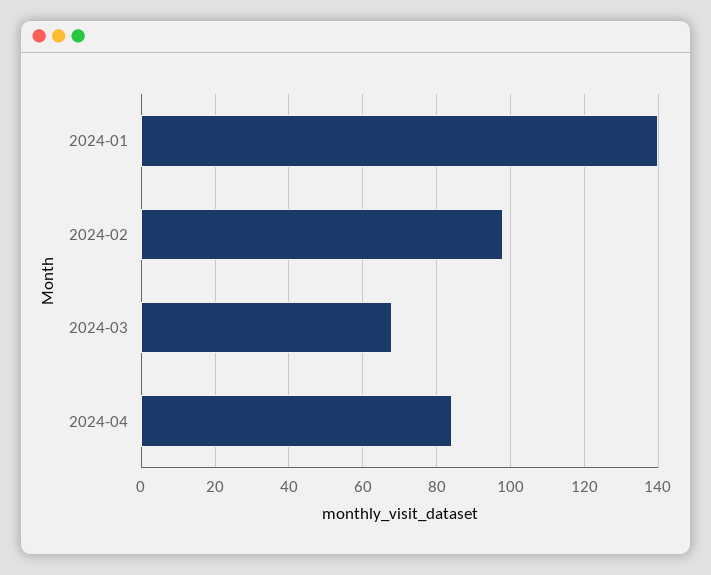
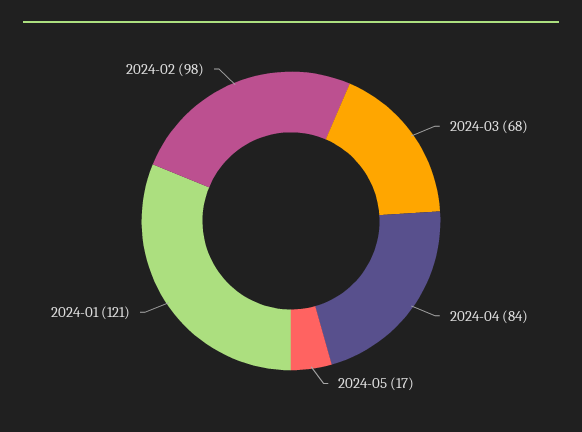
2024-01: 140 -> 121
2024-05: none -> 17

